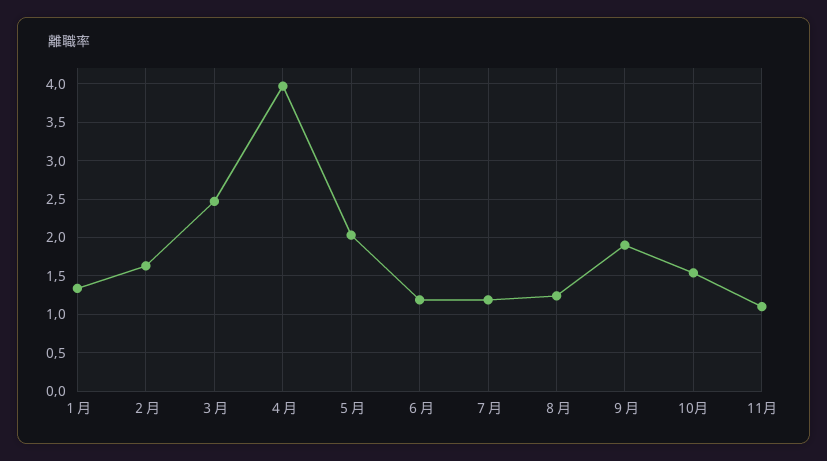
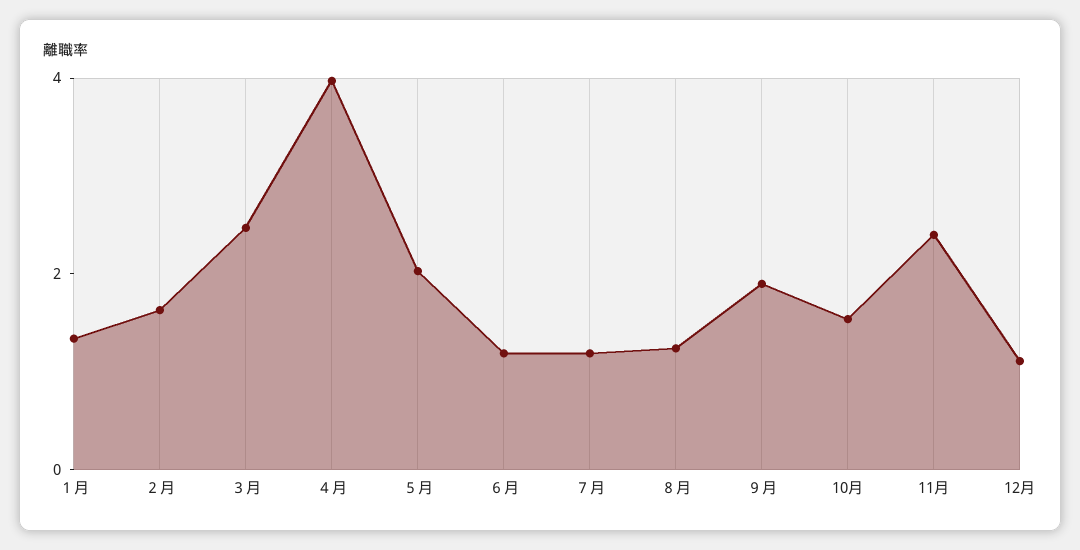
11月: 1.1 -> 2.5
12月: none -> 1

